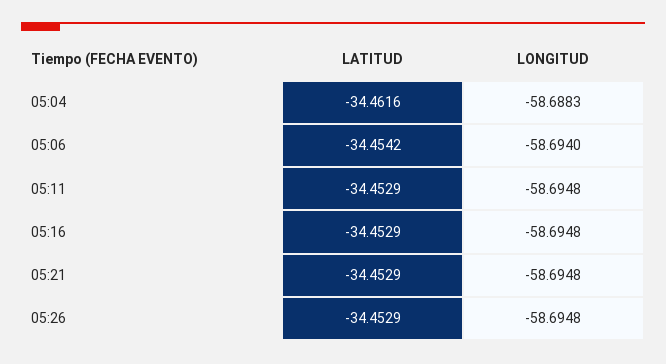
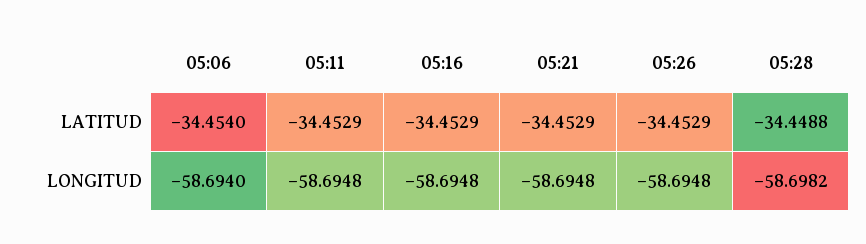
LATITUD, 05:04: -34.4616 -> none
LONGITUD, 05:04: -58.6883 -> none
LATITUD, 05:06: -34.4542 -> -34.454
LATITUD, 05:28: none -> -34.4488
LONGITUD, 05:28: none -> -58.6982

